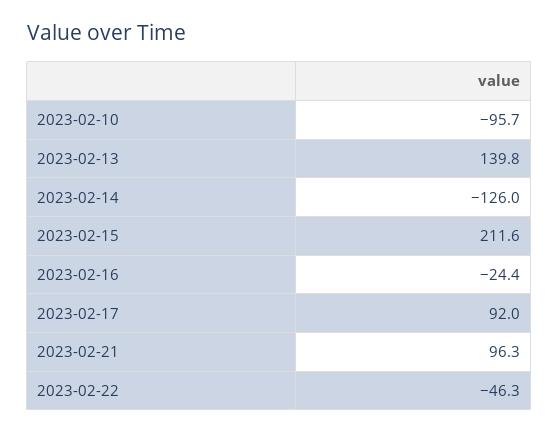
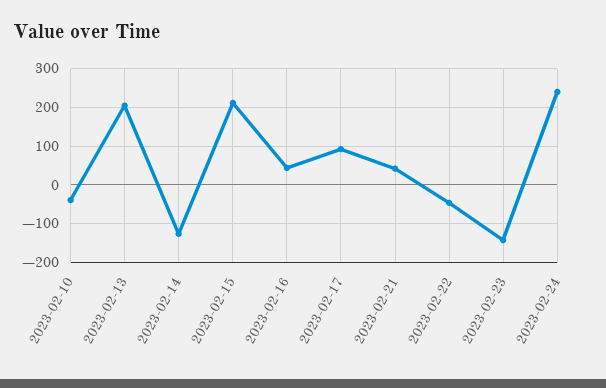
2023-02-10: -95.7 -> -40
2023-02-13: 139.8 -> 200
2023-02-16: -24.4 -> 40
2023-02-21: 96.3 -> 40
2023-02-23: none -> -140
2023-02-24: none -> 240

